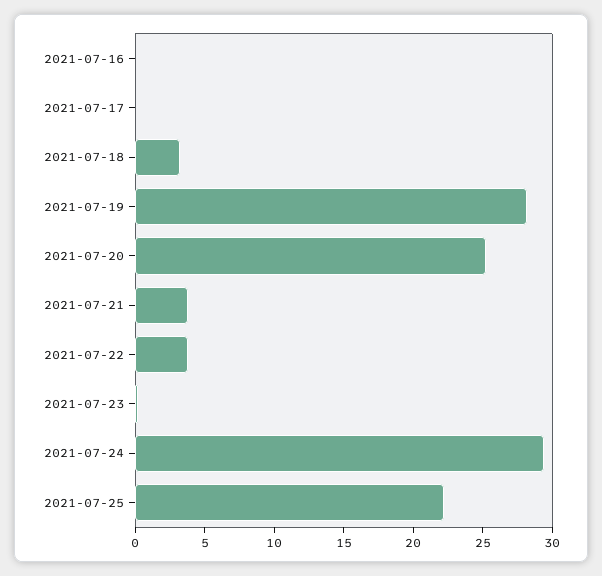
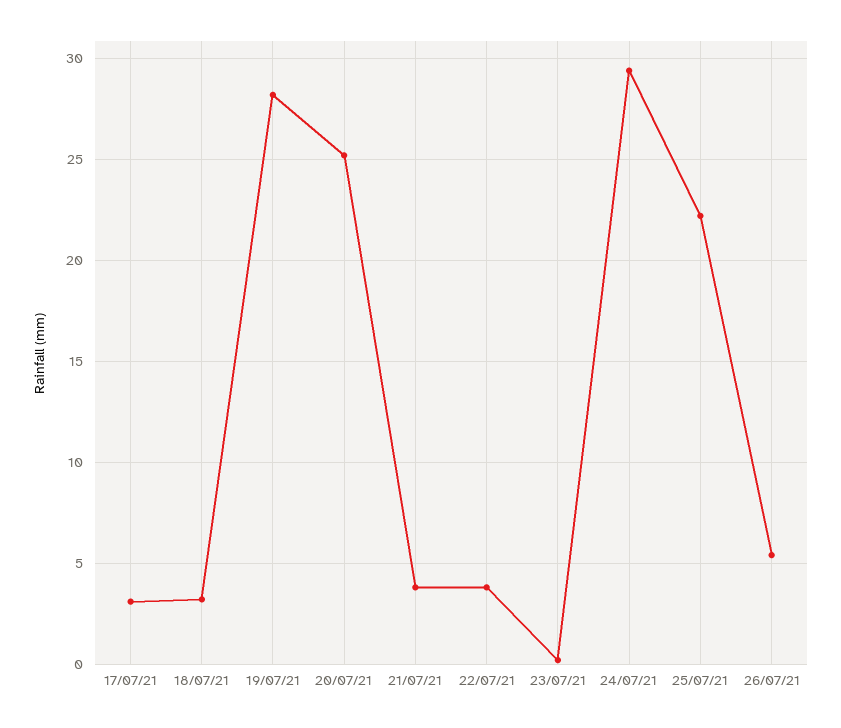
2021-07-16: 0 -> none
2021-07-17: 0 -> 3
26/07/21: none -> 5.5

